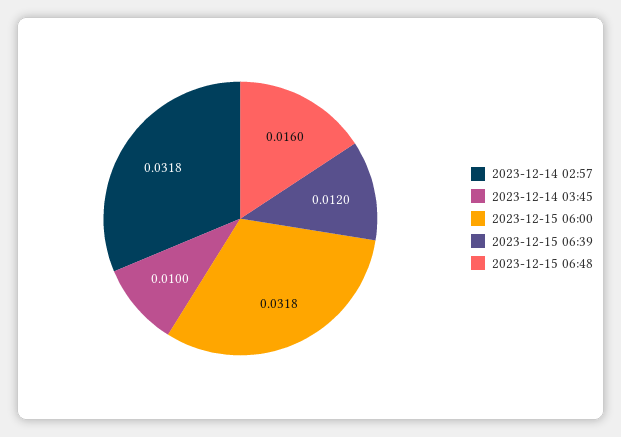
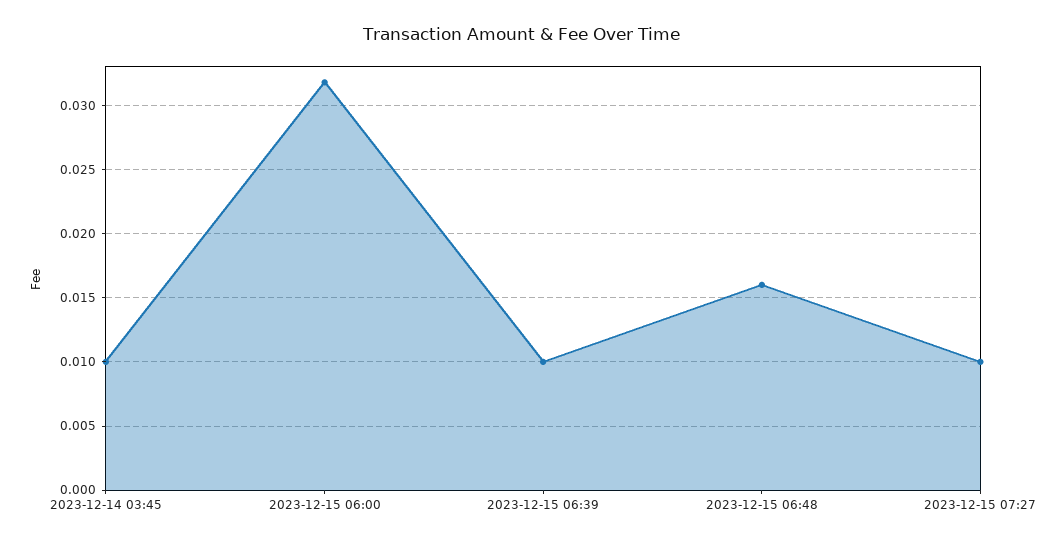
2023-12-14 02:57: 0.0318 -> none
2023-12-15 06:39: 0.012 -> 0.01
2023-12-15 07:27: none -> 0.01

